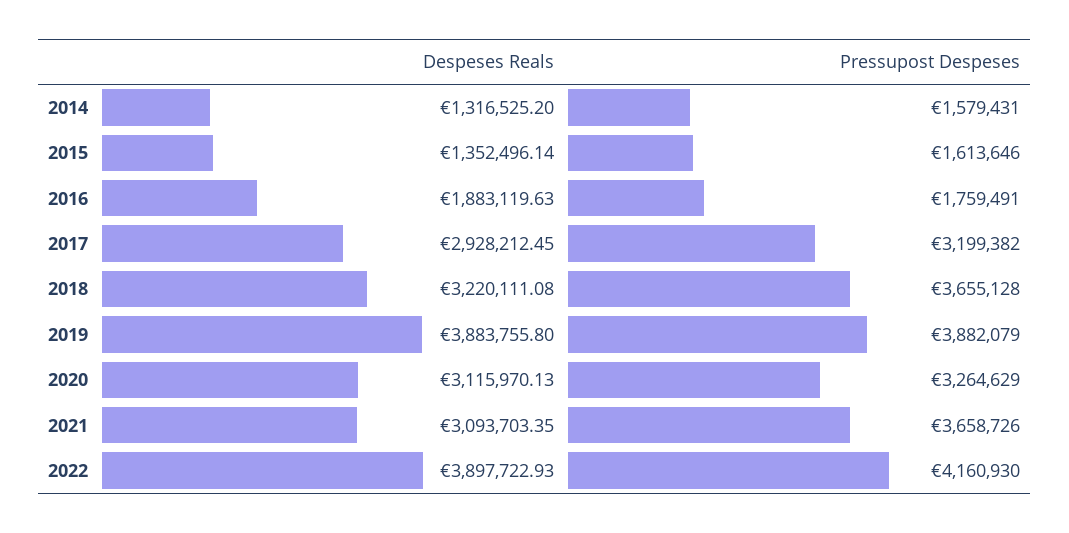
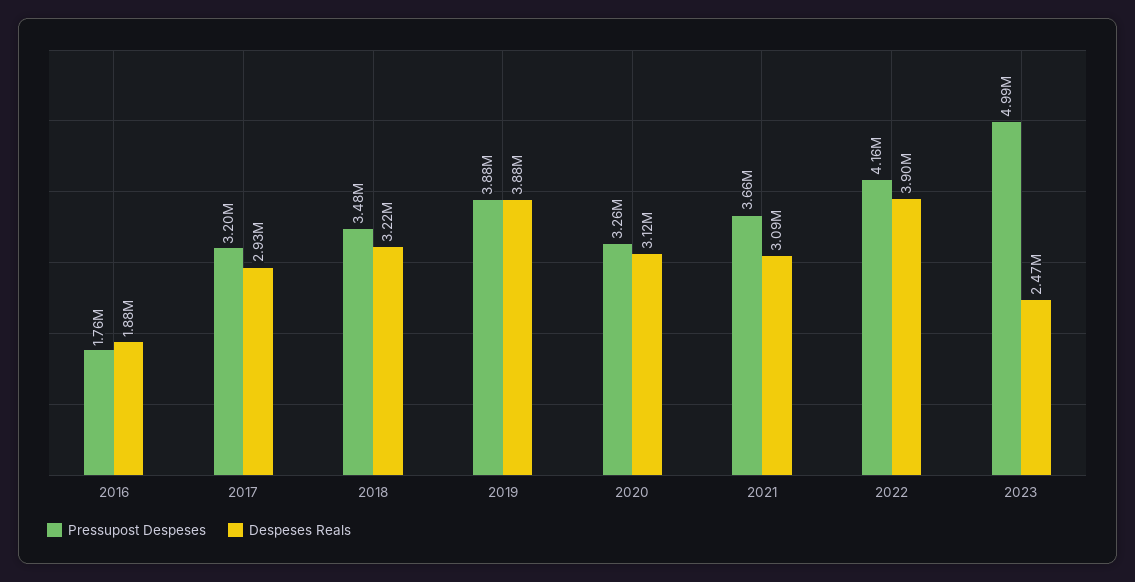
Despeses Reals, 2014: 1316525.2 -> none
Pressupost Despeses, 2014: 1579431 -> none
Despeses Reals, 2015: 1352496.14 -> none
Pressupost Despeses, 2015: 1613646 -> none
Pressupost Despeses, 2018: 3655128 -> 3480000
Pressupost Despeses, 2023: none -> 4990000
Despeses Reals, 2023: none -> 2470000

